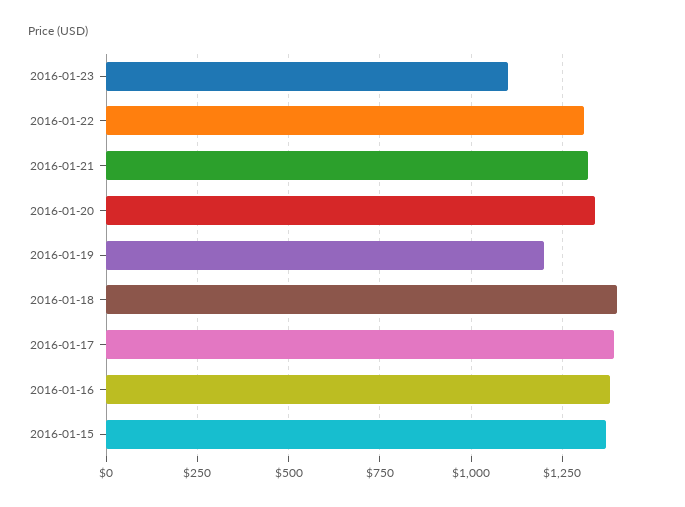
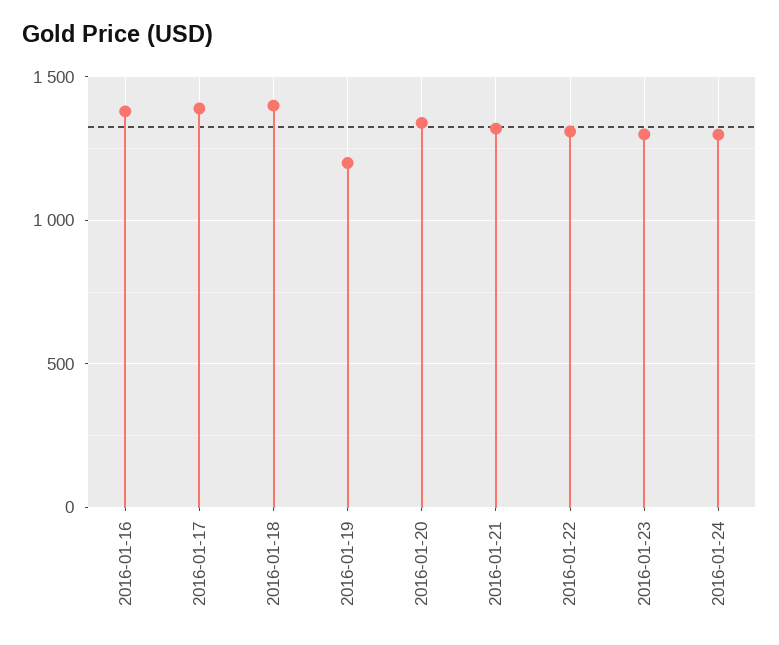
2016-01-23: 1100 -> 1300
2016-01-15: 1375 -> none
2016-01-24: none -> 1300

